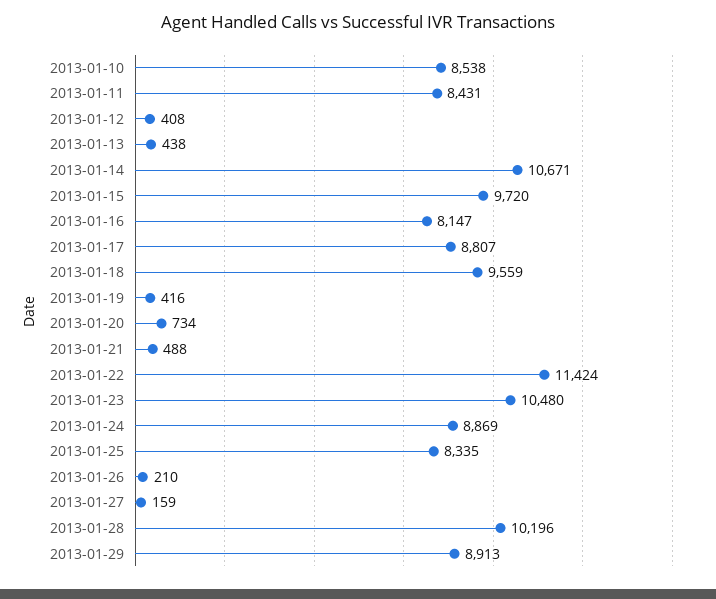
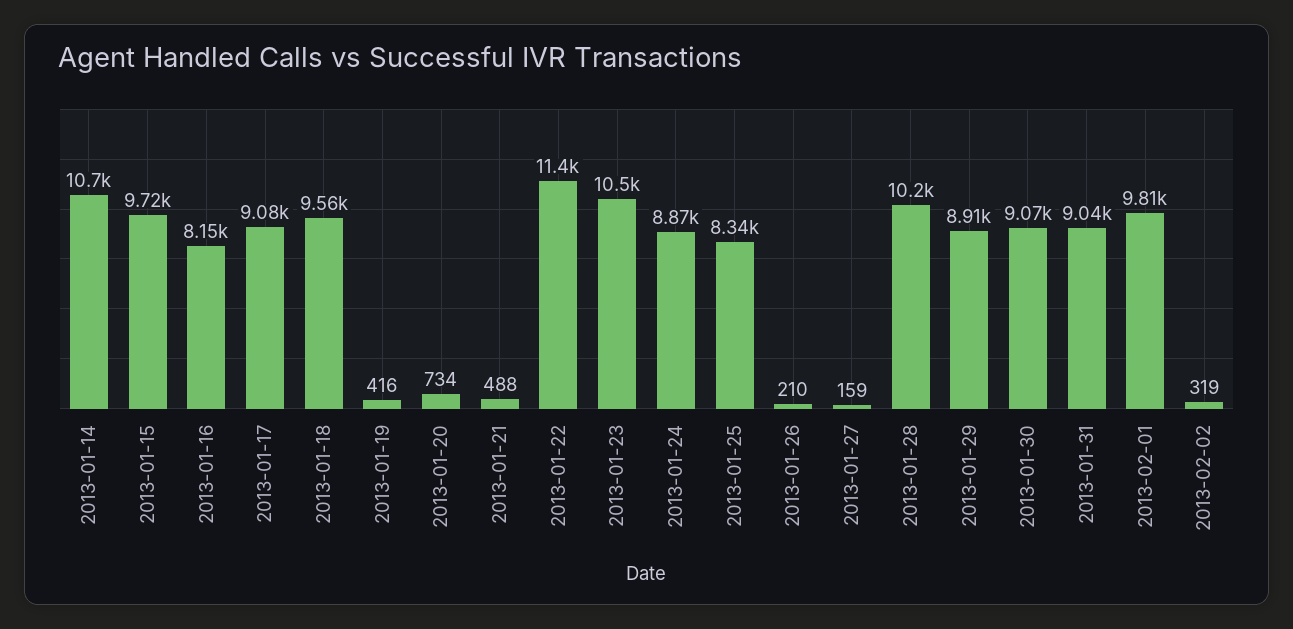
2013-01-10: 8538 -> none
2013-01-11: 8431 -> none
2013-01-12: 408 -> none
2013-01-13: 438 -> none
2013-01-17: 8807 -> 9080
2013-01-30: none -> 9070
2013-01-31: none -> 9040
2013-02-01: none -> 9810
2013-02-02: none -> 319

